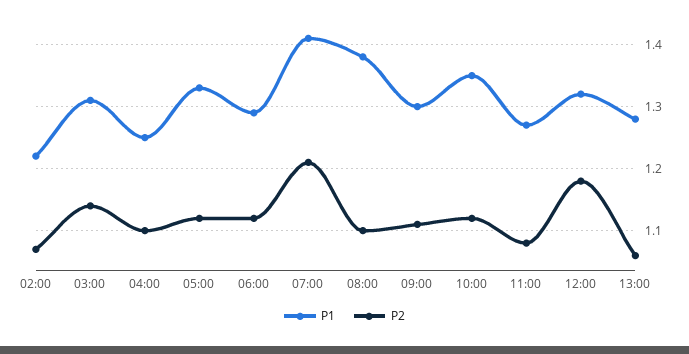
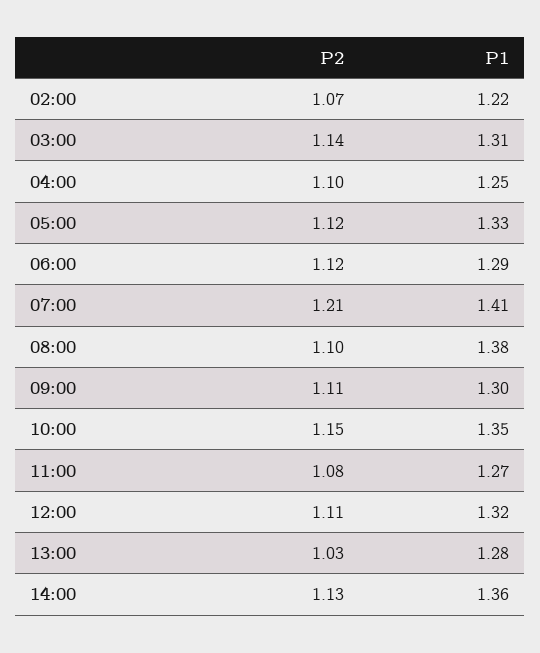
P2, 10:00: 1.12 -> 1.15
P2, 12:00: 1.18 -> 1.11
P2, 13:00: 1.06 -> 1.03
P2, 14:00: none -> 1.13
P1, 14:00: none -> 1.36

